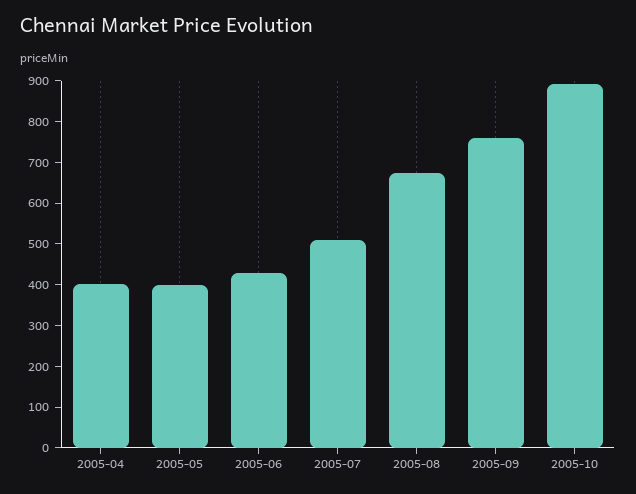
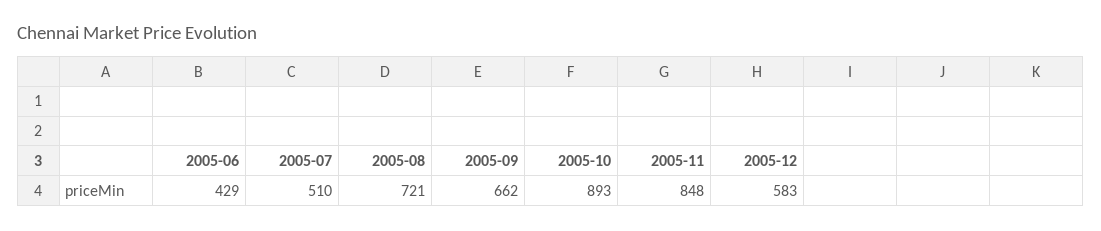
2005-04: 400 -> none
2005-05: 400 -> none
2005-08: 680 -> 721
2005-09: 760 -> 662
2005-11: none -> 848
2005-12: none -> 583

